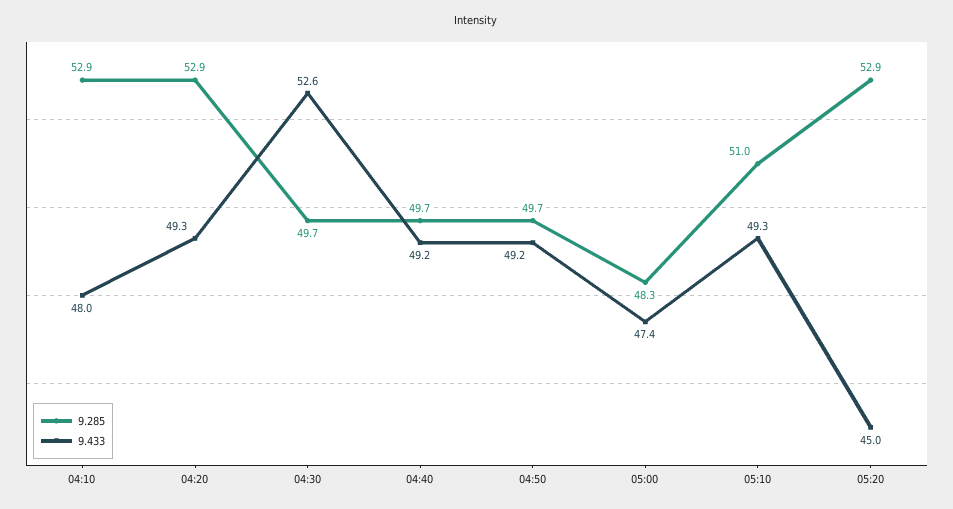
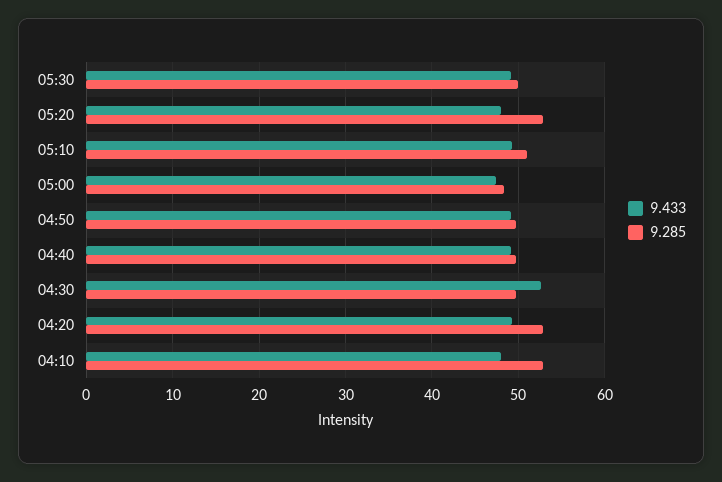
9.433, 05:20: 45 -> 48
9.433, 05:30: none -> 49
9.285, 05:30: none -> 50

